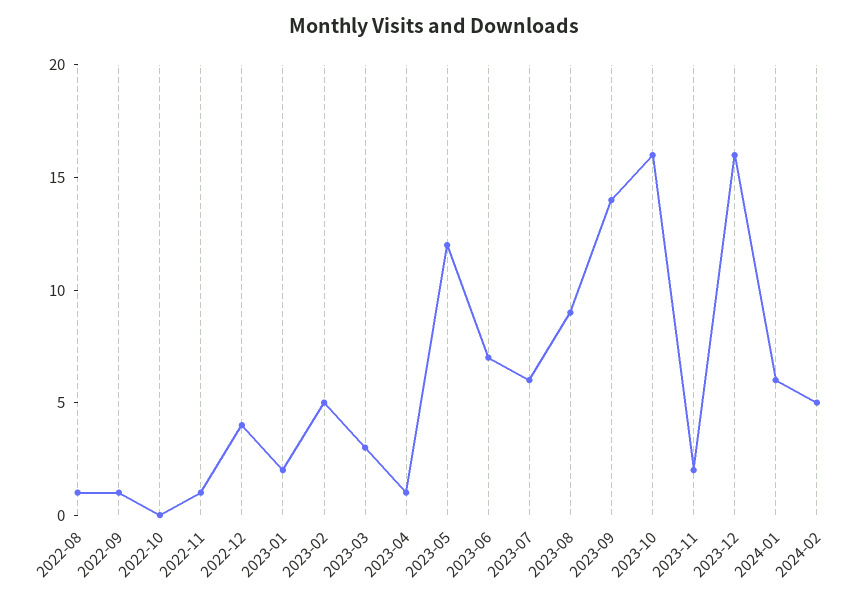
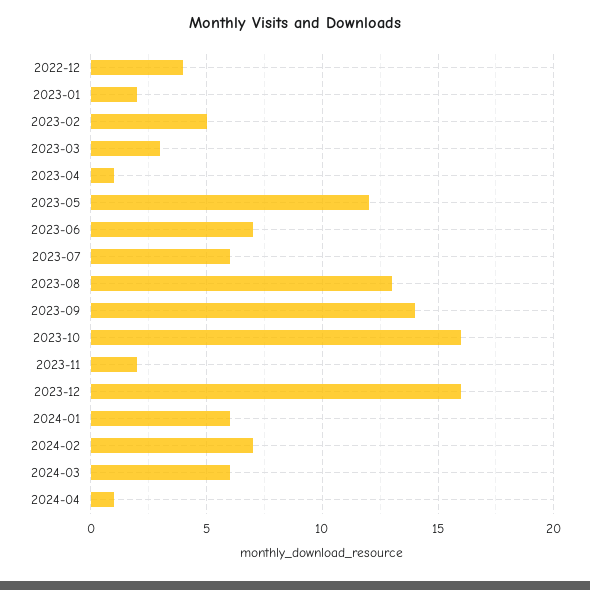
2022-08: 1 -> none
2022-09: 1 -> none
2022-10: 0 -> none
2022-11: 1 -> none
2023-08: 9 -> 13
2024-02: 5 -> 7
2024-03: none -> 6
2024-04: none -> 1

